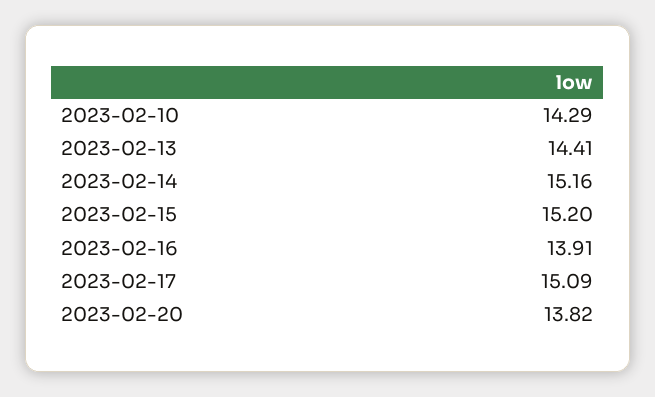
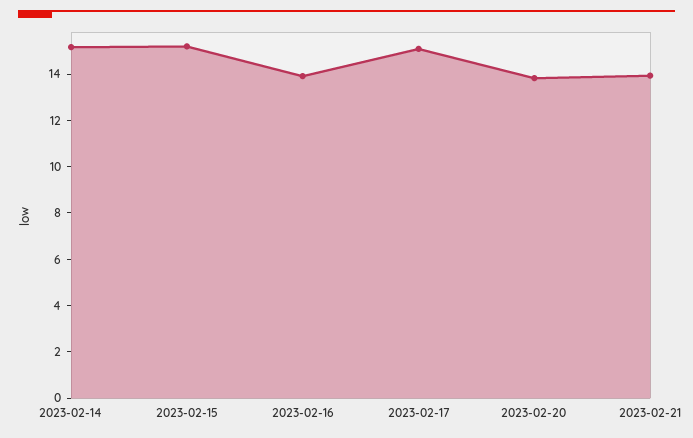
2023-02-10: 14.29 -> none
2023-02-13: 14.41 -> none
2023-02-21: none -> 14

